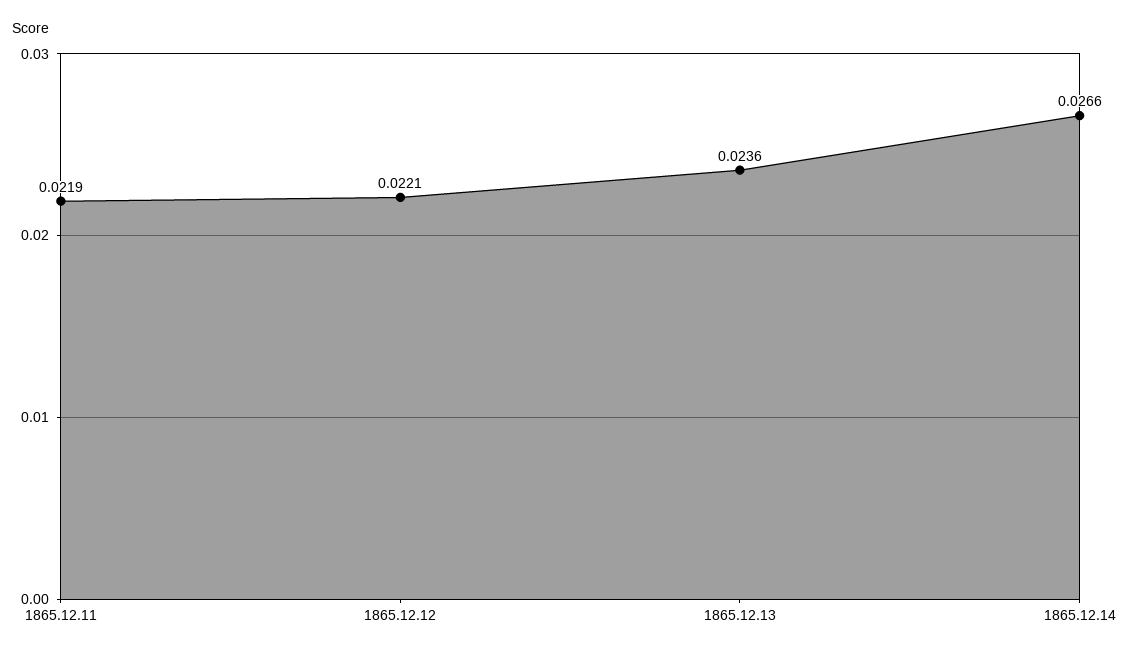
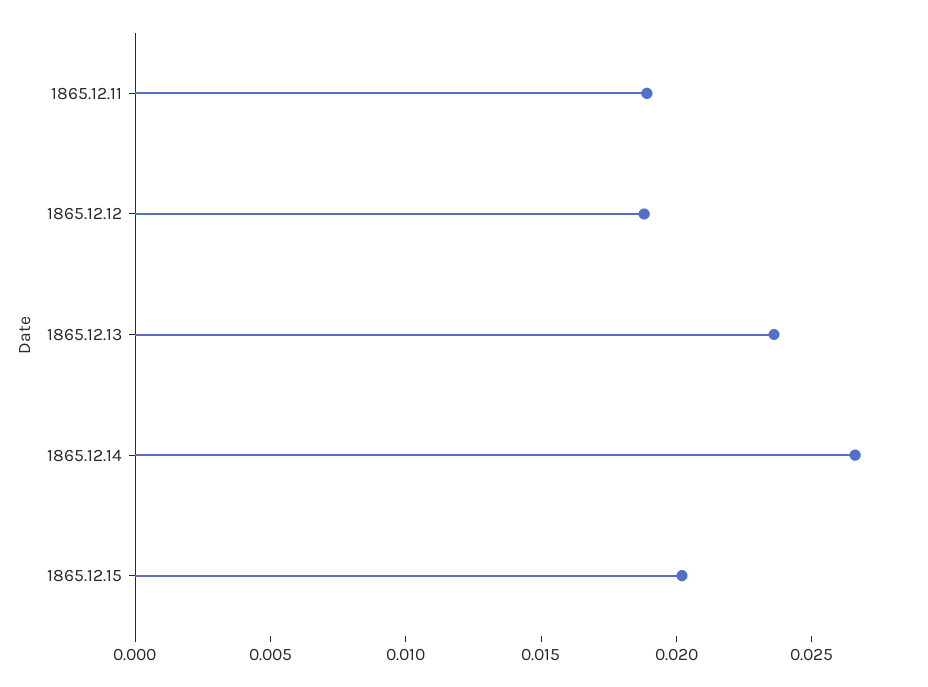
1865.12.11: 0.0219 -> 0.019
1865.12.12: 0.0221 -> 0.019
1865.12.15: none -> 0.02

